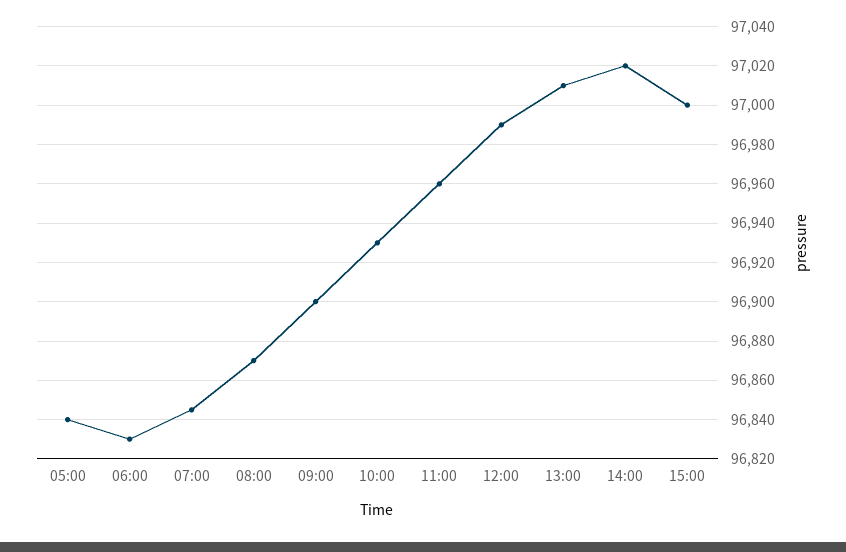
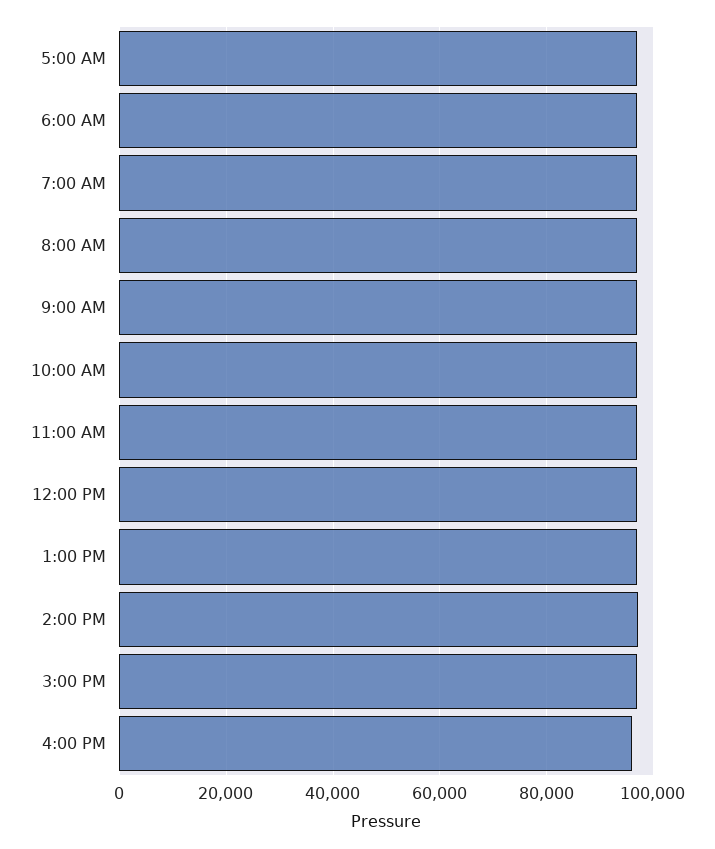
4:00 PM: none -> 96000

